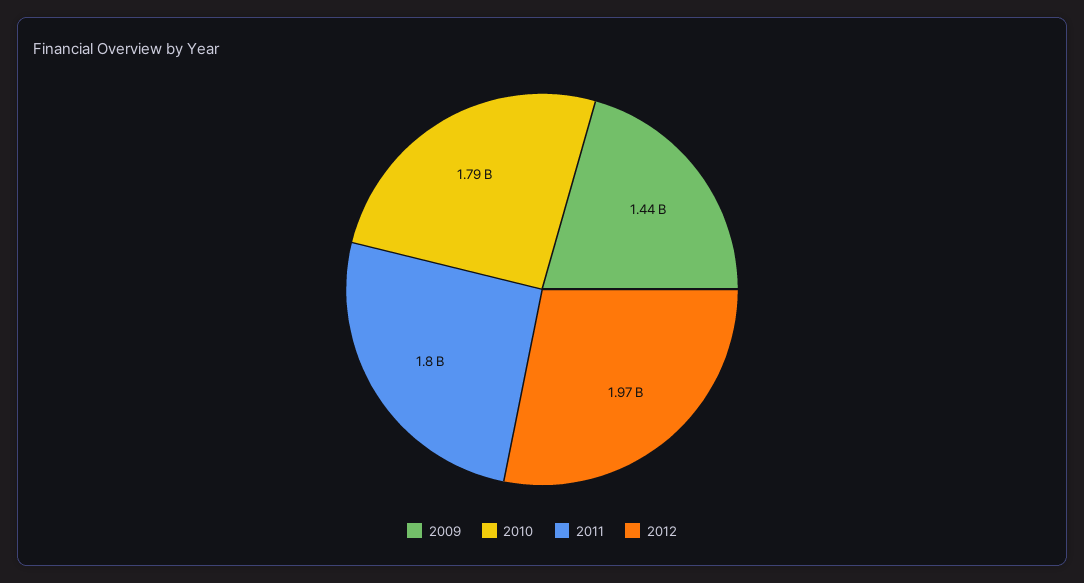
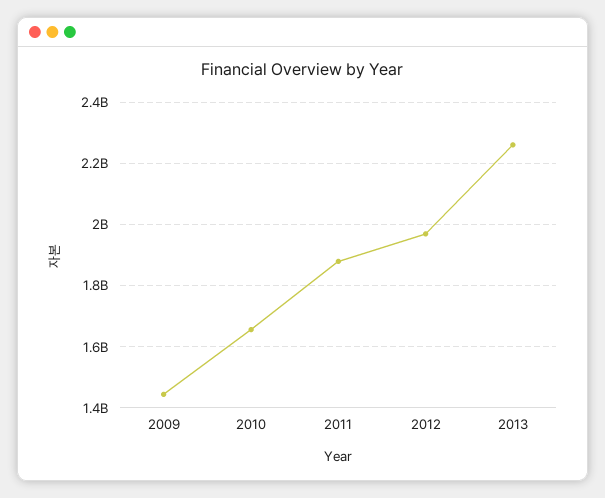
2010: 1790000000 -> 1660000000
2011: 1800000000 -> 1880000000
2013: none -> 2260000000

